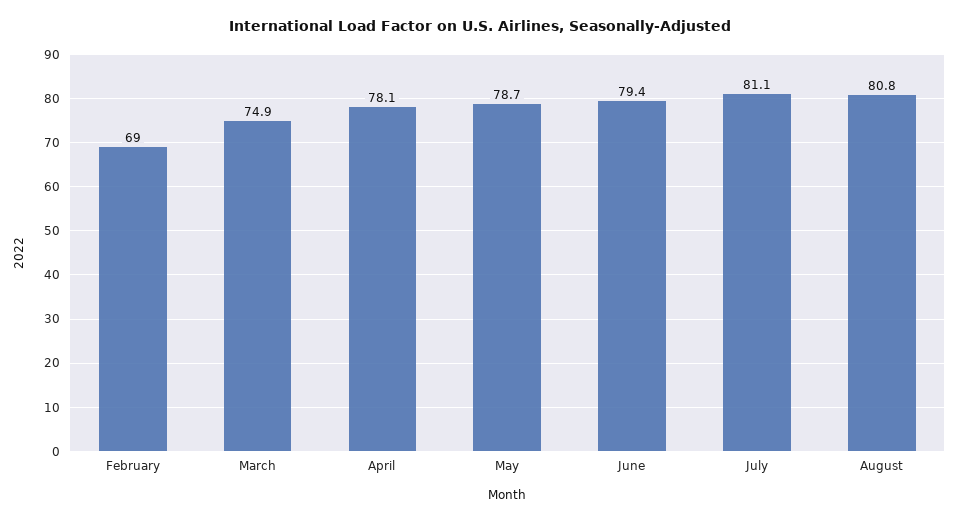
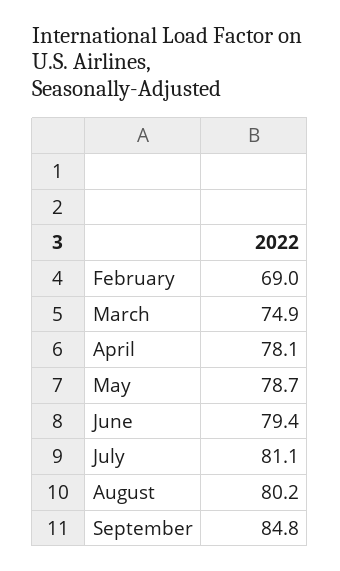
August: 80.8 -> 80.2
September: none -> 84.8

